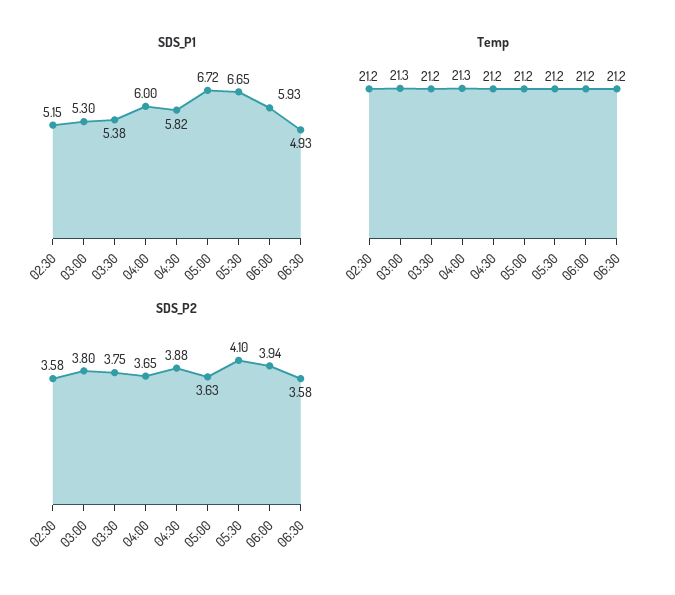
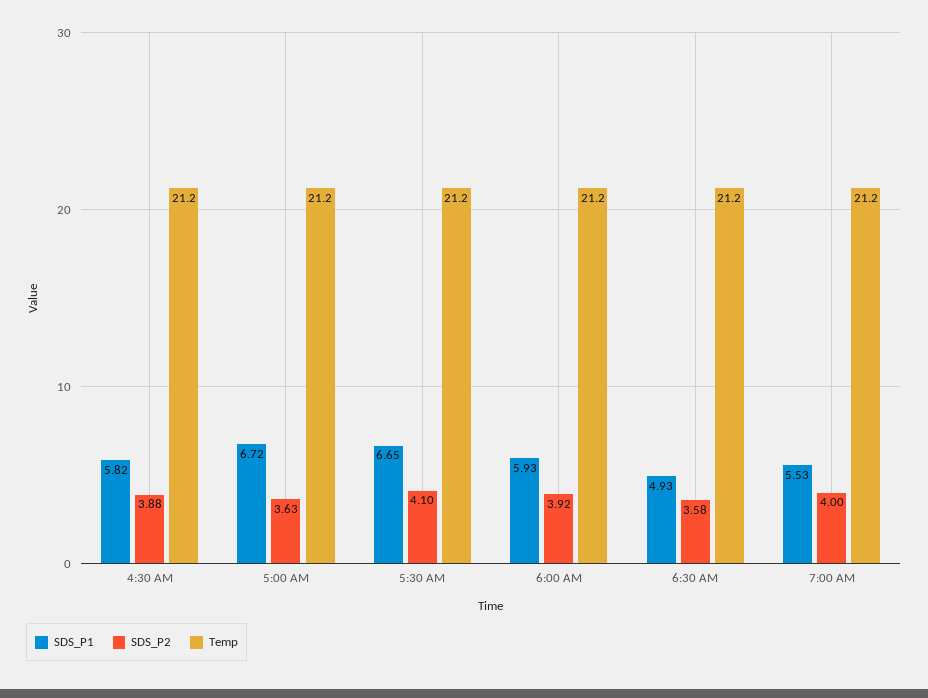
SDS_P1, 02:30: 5.15 -> none
SDS_P1, 03:00: 5.3 -> none
SDS_P1, 03:30: 5.38 -> none
SDS_P1, 04:00: 6 -> none
Temp, 02:30: 21.2 -> none
Temp, 03:00: 21.3 -> none
Temp, 03:30: 21.2 -> none
Temp, 04:00: 21.3 -> none
SDS_P2, 02:30: 3.58 -> none
SDS_P2, 03:00: 3.8 -> none
SDS_P2, 03:30: 3.75 -> none
SDS_P2, 04:00: 3.65 -> none
SDS_P2, 06:00: 3.94 -> 3.92
SDS_P1, 7:00 AM: none -> 5.53
SDS_P2, 7:00 AM: none -> 4
Temp, 7:00 AM: none -> 21.2

